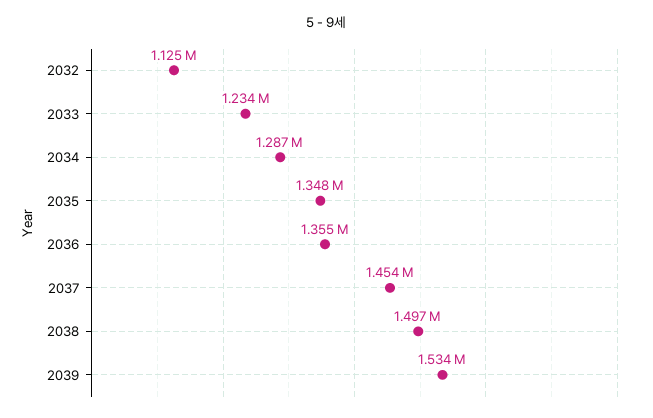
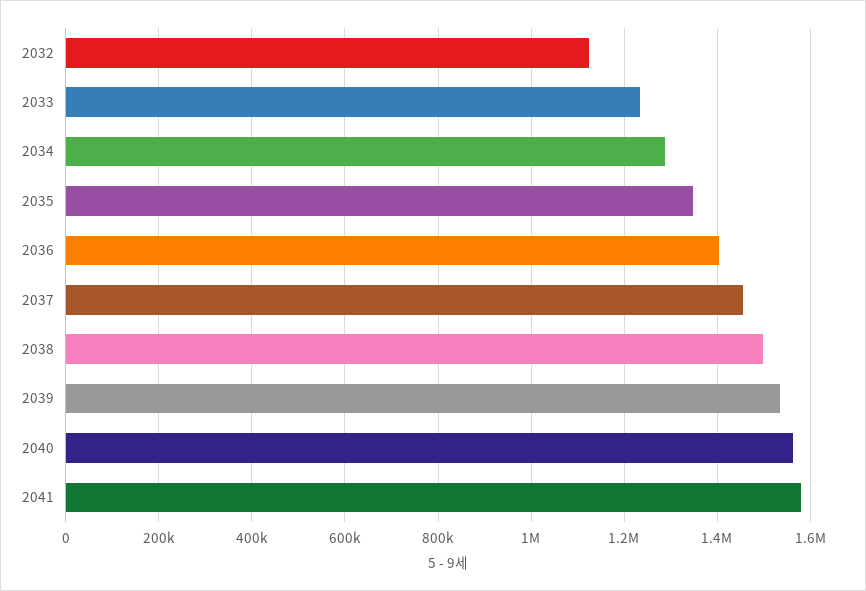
2036: 1355000 -> 1400000
2040: none -> 1560000
2041: none -> 1580000

